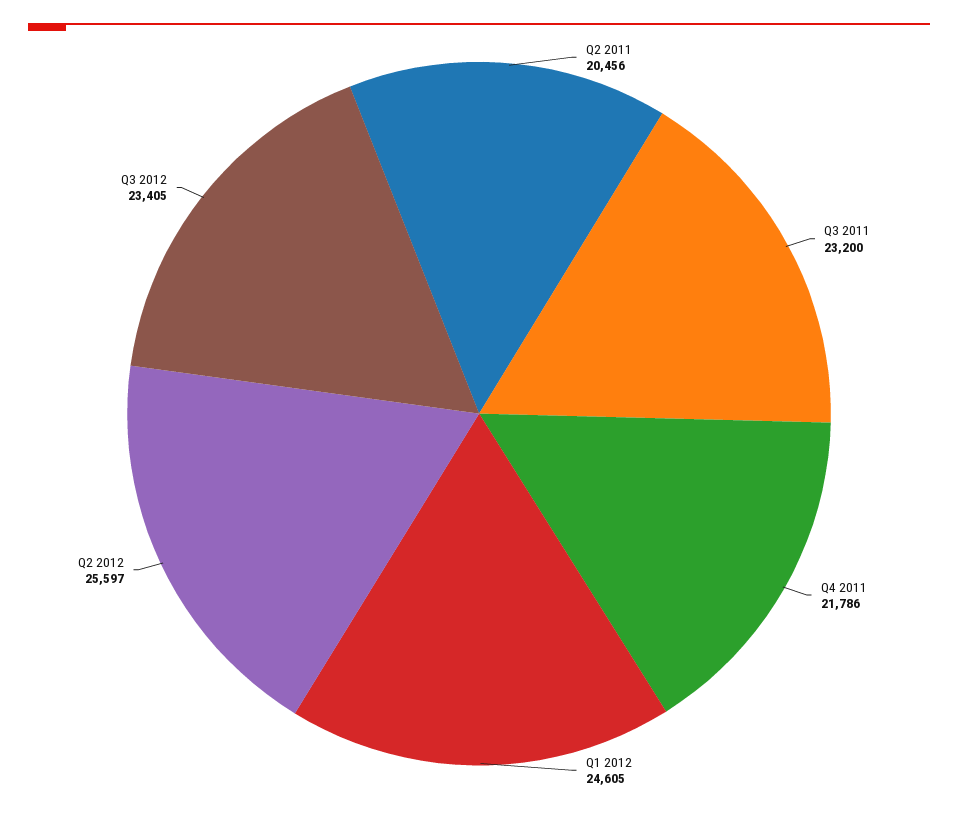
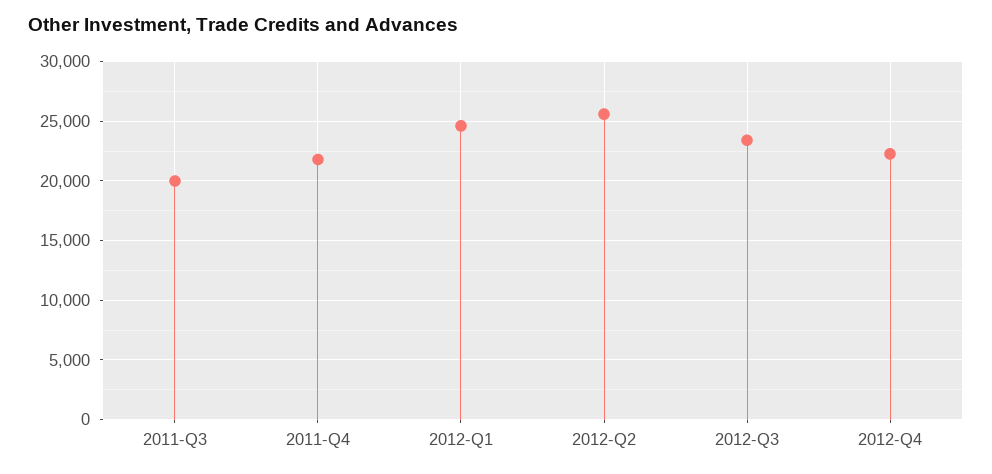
Q2 2011: 20456 -> none
Q3 2011: 23200 -> 20000
2012-Q4: none -> 22000

